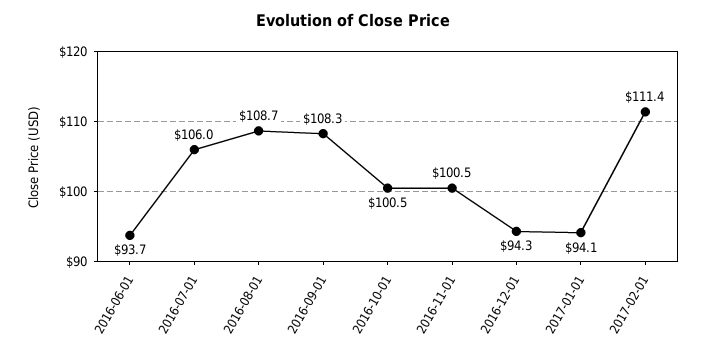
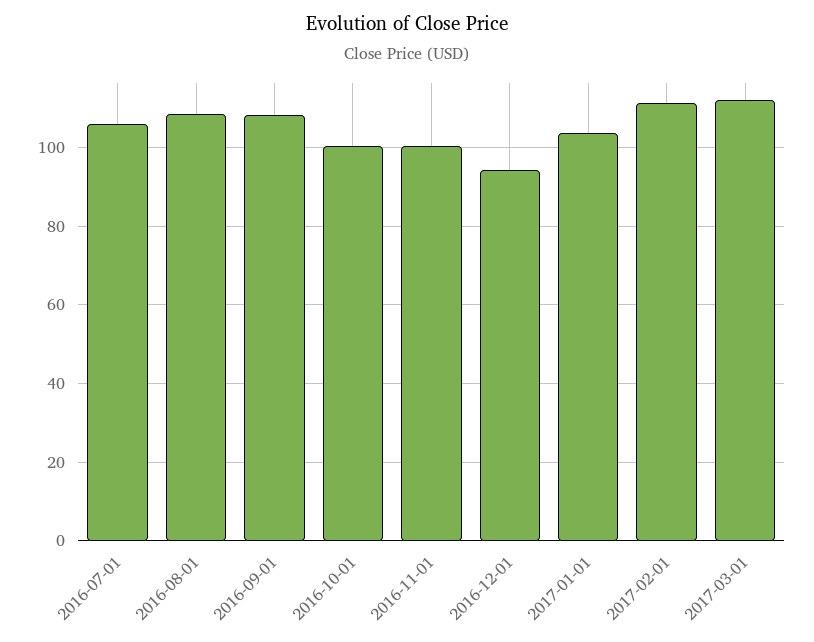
2016-06-01: 93.7 -> none
2017-01-01: 94.1 -> 104
2017-03-01: none -> 112

